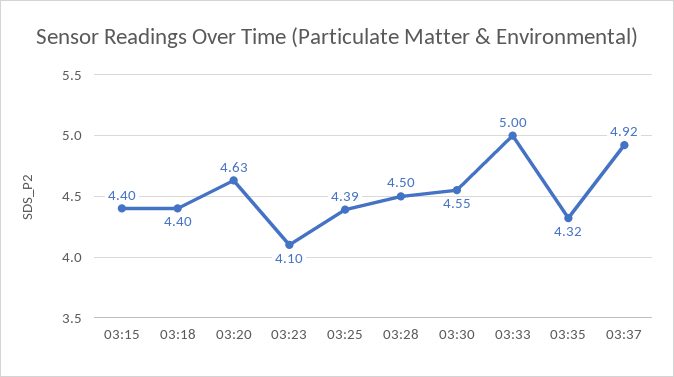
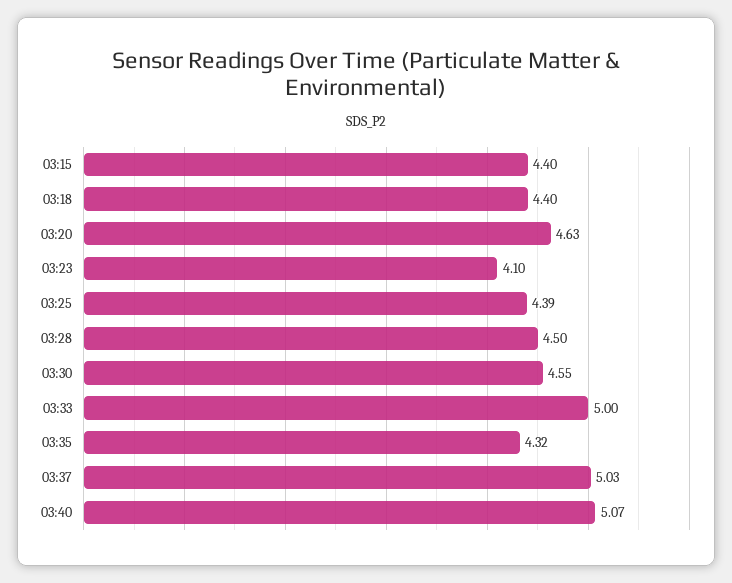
03:37: 4.92 -> 5.03
03:40: none -> 5.07

